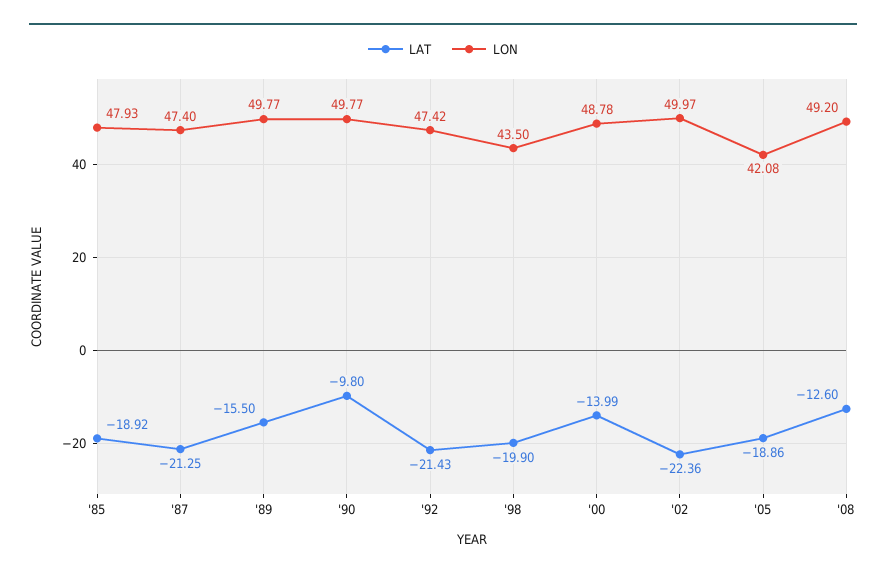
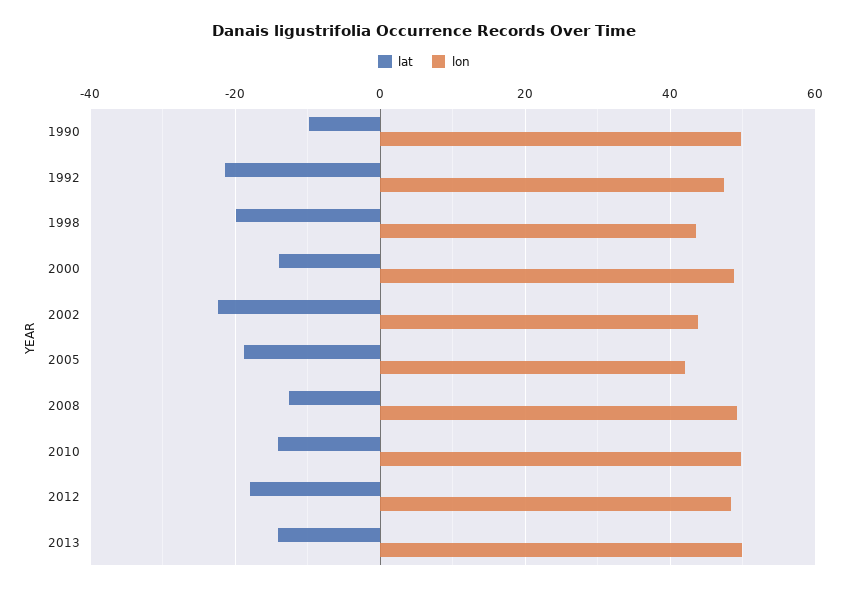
LAT, '85: -18.92 -> none
LON, '85: 47.93 -> none
LAT, '87: -21.25 -> none
LON, '87: 47.4 -> none
LAT, '89: -15.5 -> none
LON, '89: 49.77 -> none
LON, '02: 49.97 -> 44
LAT, 2010: none -> -14
LON, 2010: none -> 50
LAT, 2012: none -> -18
LON, 2012: none -> 48
LAT, 2013: none -> -14
LON, 2013: none -> 50

